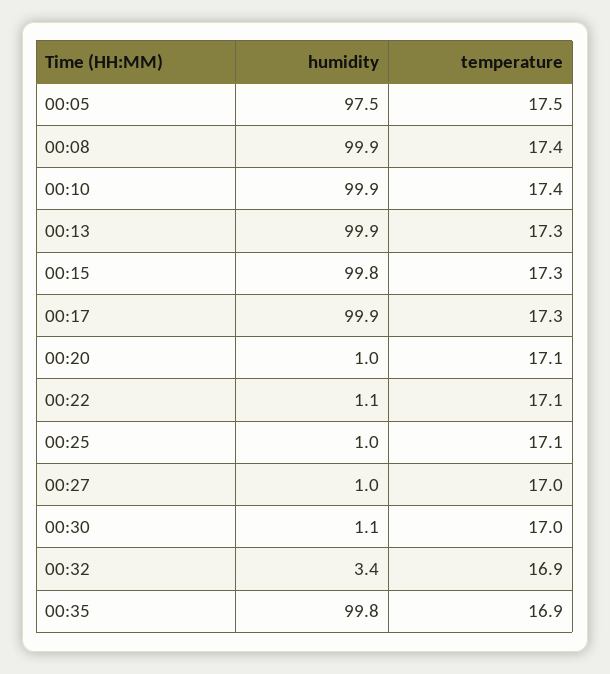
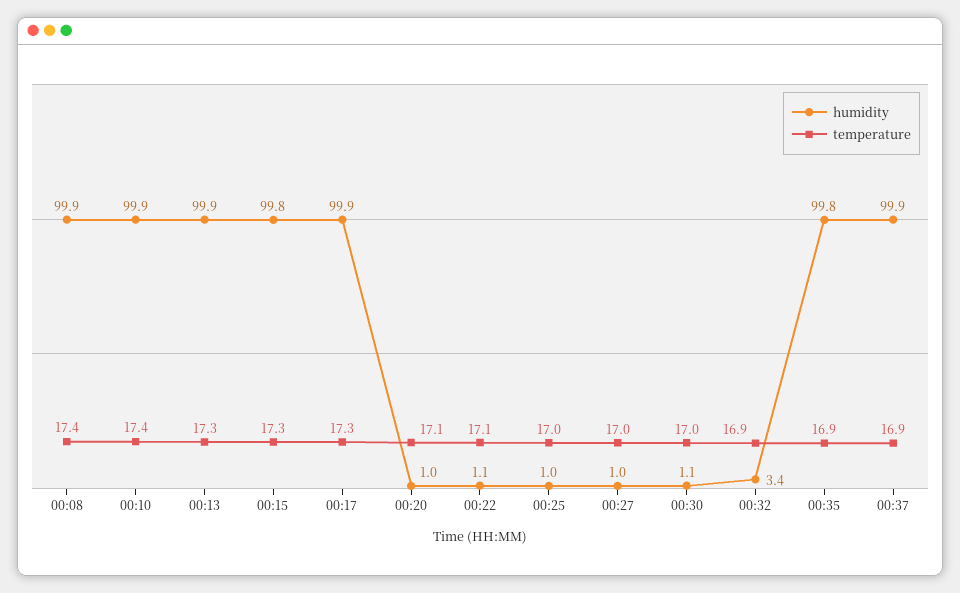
humidity, 00:05: 97.5 -> none
temperature, 00:05: 17.5 -> none
temperature, 00:25: 17.1 -> 17
humidity, 00:37: none -> 99.9
temperature, 00:37: none -> 16.9

